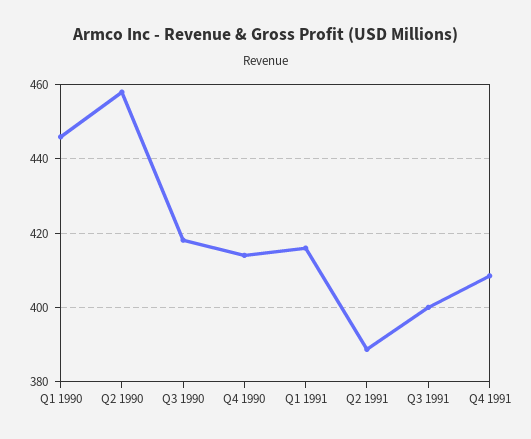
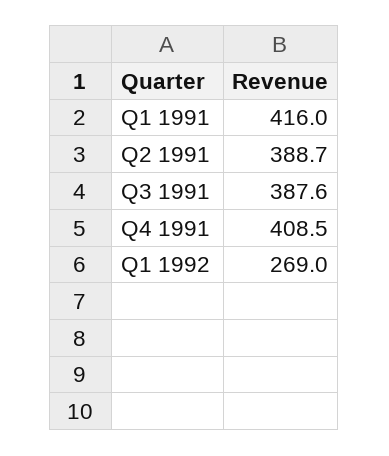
Q1 1990: 446 -> none
Q2 1990: 458 -> none
Q3 1990: 418 -> none
Q4 1990: 414 -> none
Q3 1991: 400 -> 387.6
Q1 1992: none -> 269

